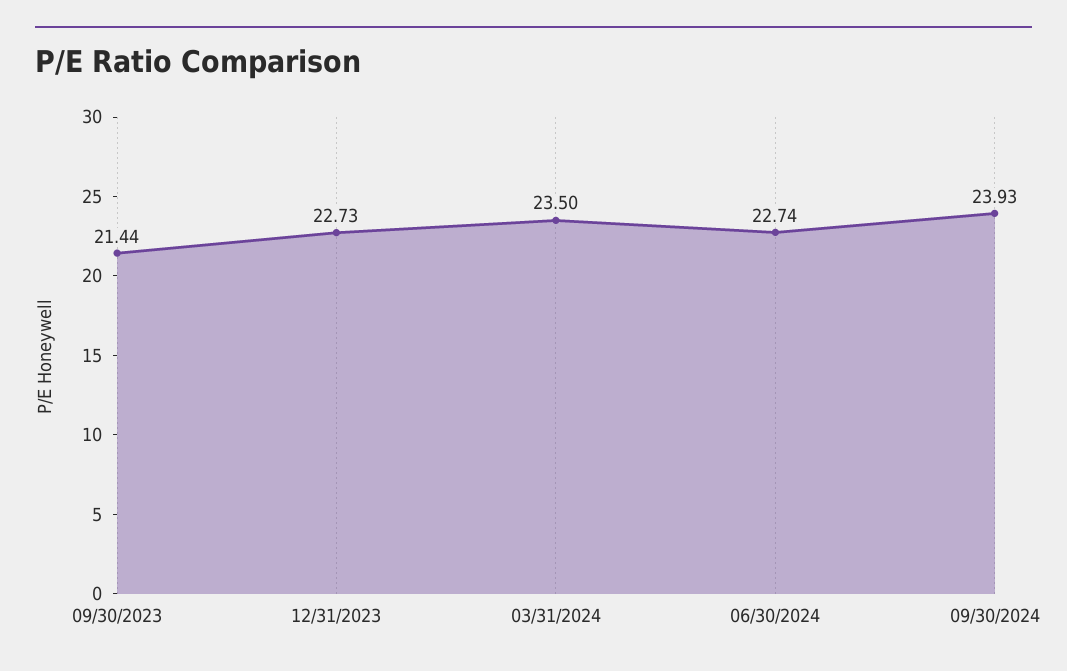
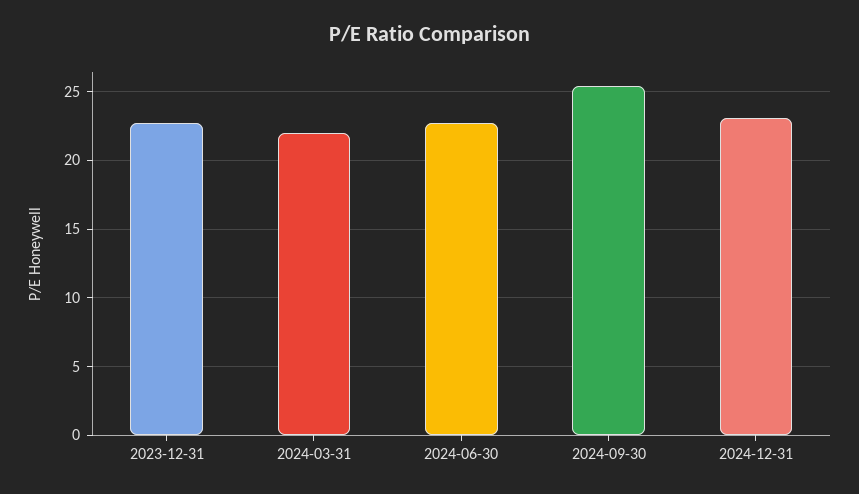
09/30/2023: 21.44 -> none
03/31/2024: 23.5 -> 22
09/30/2024: 23.93 -> 25.5
2024-12-31: none -> 23

